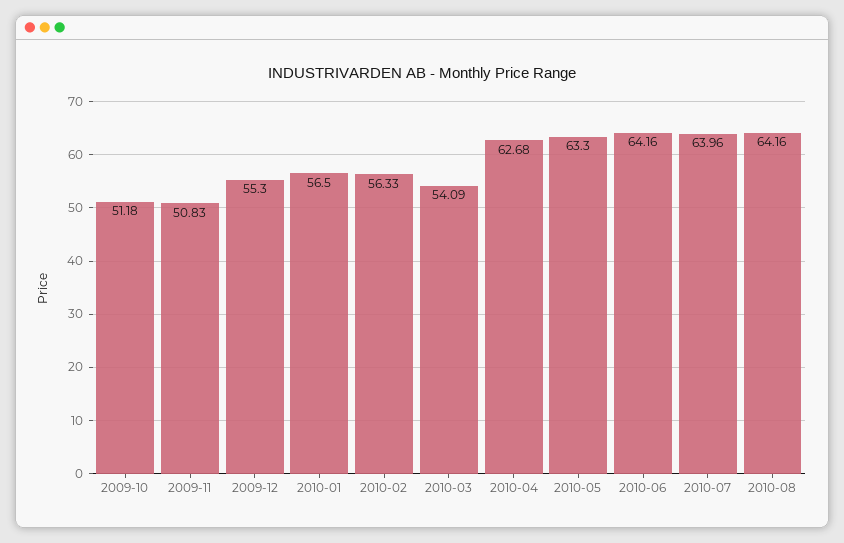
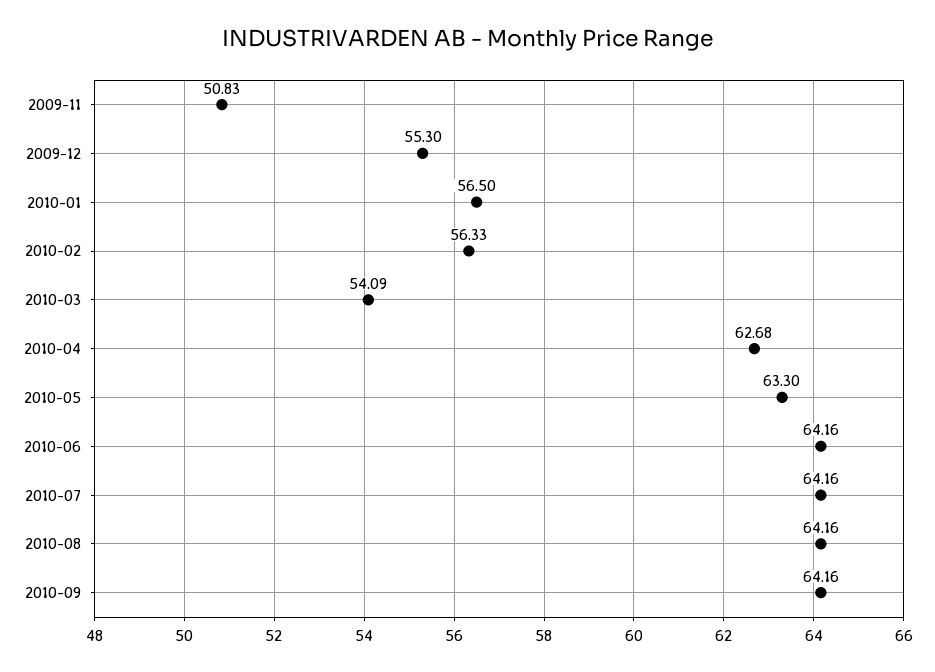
2009-10: 51.18 -> none
2010-07: 63.96 -> 64.16
2010-09: none -> 64.16

